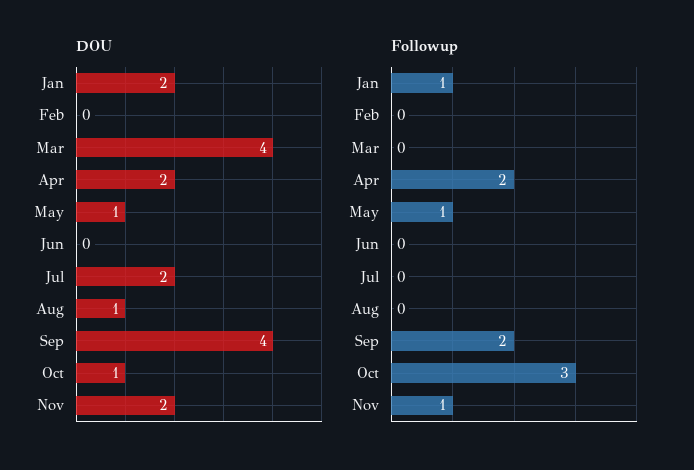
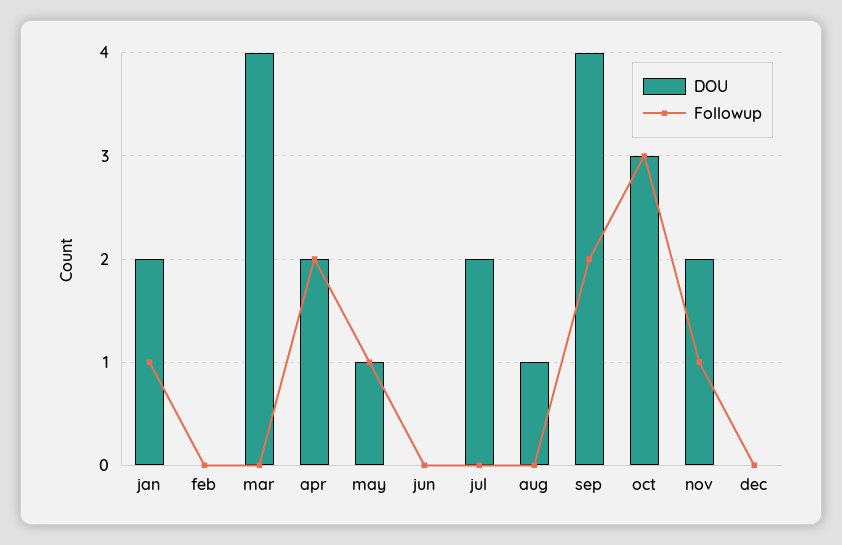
DOU, Oct: 1 -> 3
DOU, dec: none -> 0
Followup, dec: none -> 0

